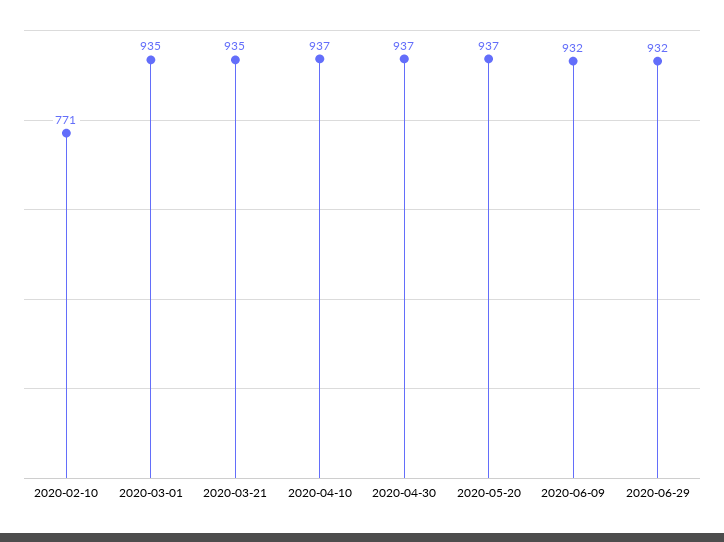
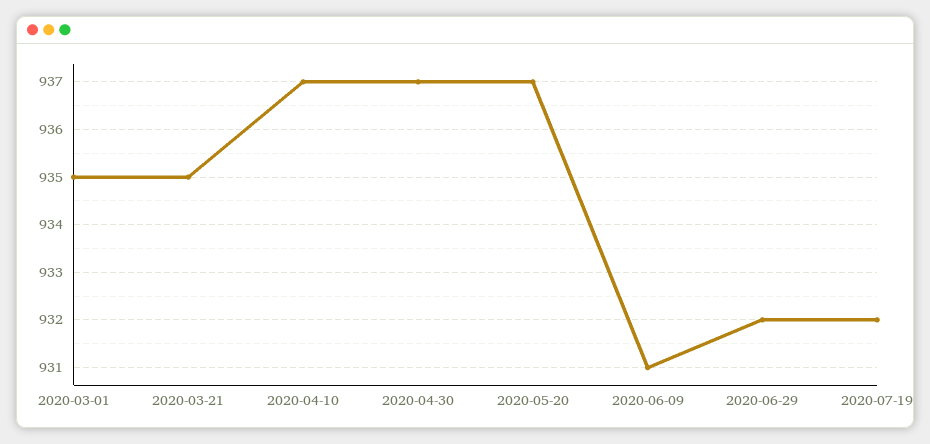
2020-02-10: 771 -> none
2020-06-09: 932 -> 931
2020-07-19: none -> 932

